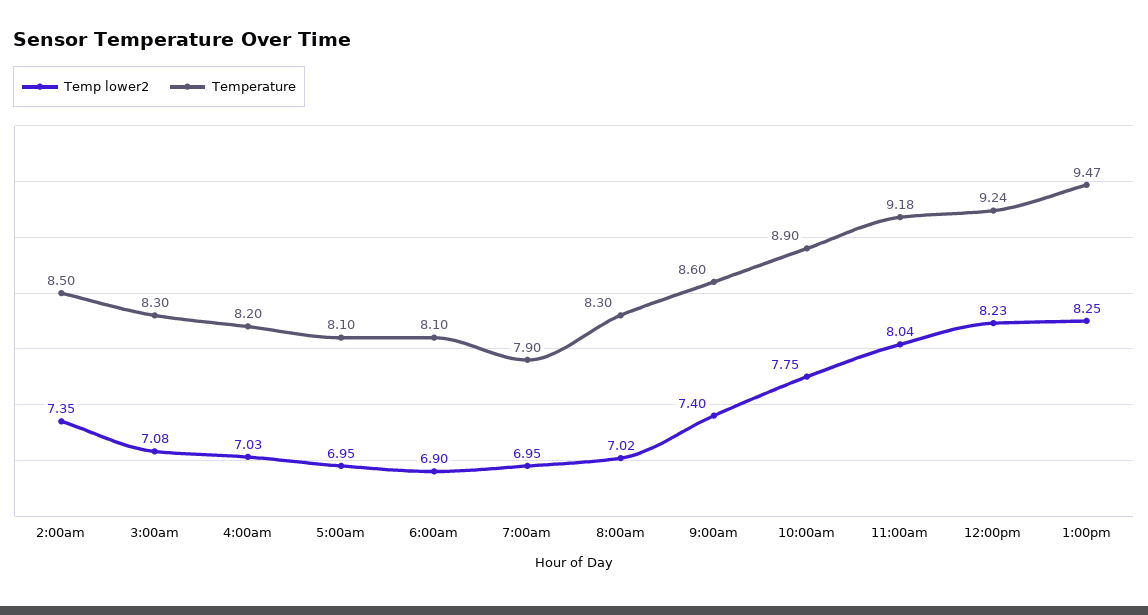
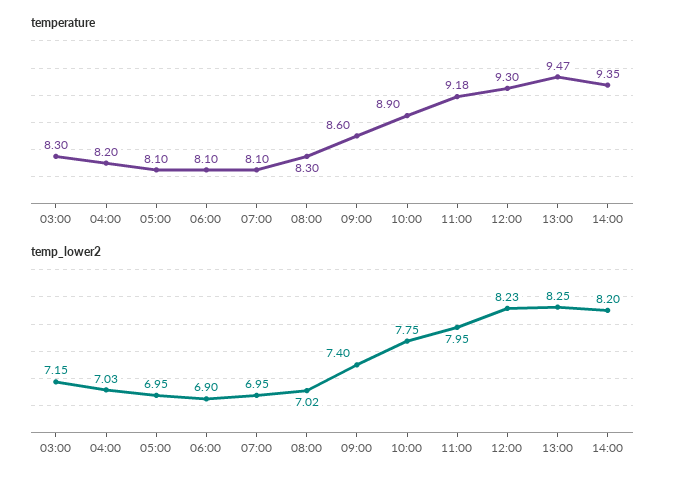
Temp lower2, 2:00am: 7.35 -> none
Temperature, 2:00am: 8.5 -> none
Temp lower2, 3:00am: 7.08 -> 7.15
Temperature, 7:00am: 7.9 -> 8.1
Temp lower2, 11:00am: 8.04 -> 7.95
Temperature, 12:00pm: 9.24 -> 9.3
Temperature, 14:00: none -> 9.35
Temp lower2, 14:00: none -> 8.2

